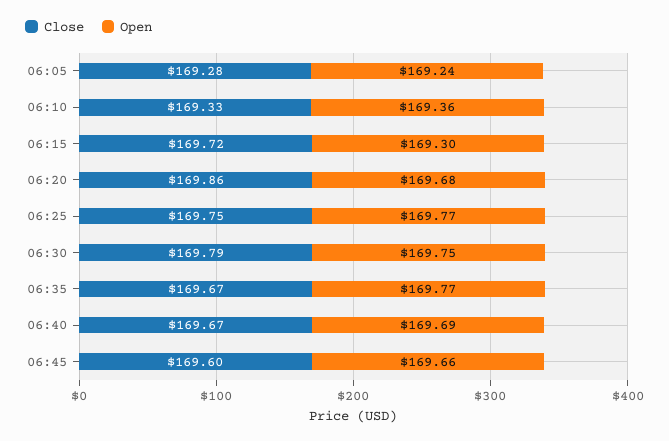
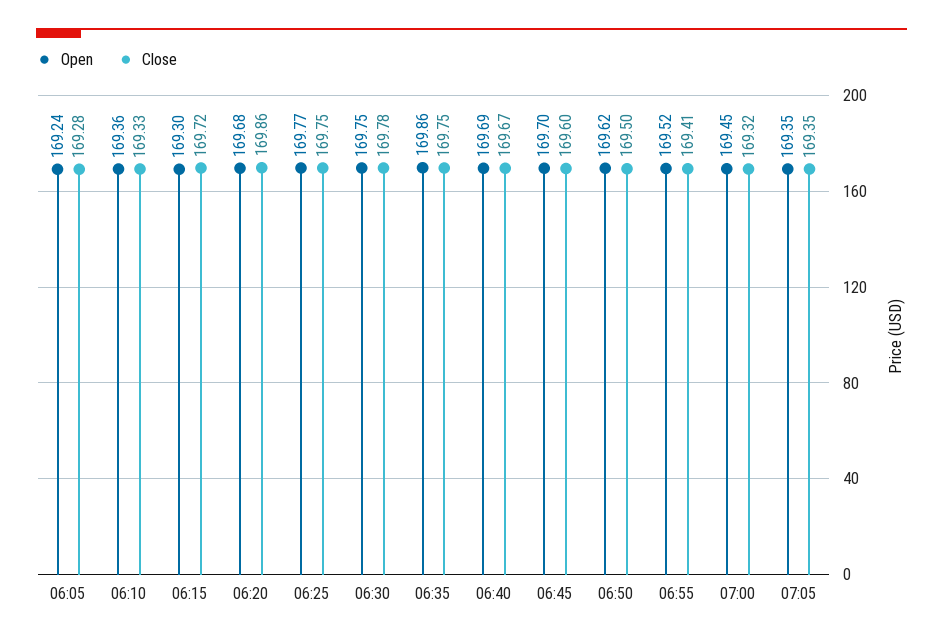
Close, 06:30: 169.79 -> 169.78
Close, 06:35: 169.67 -> 169.75
Open, 06:35: 169.77 -> 169.86
Open, 06:45: 169.66 -> 169.7
Open, 06:50: none -> 169.62
Close, 06:50: none -> 169.5
Open, 06:55: none -> 169.52
Close, 06:55: none -> 169.41
Open, 07:00: none -> 169.45
Close, 07:00: none -> 169.32
Open, 07:05: none -> 169.35
Close, 07:05: none -> 169.35

